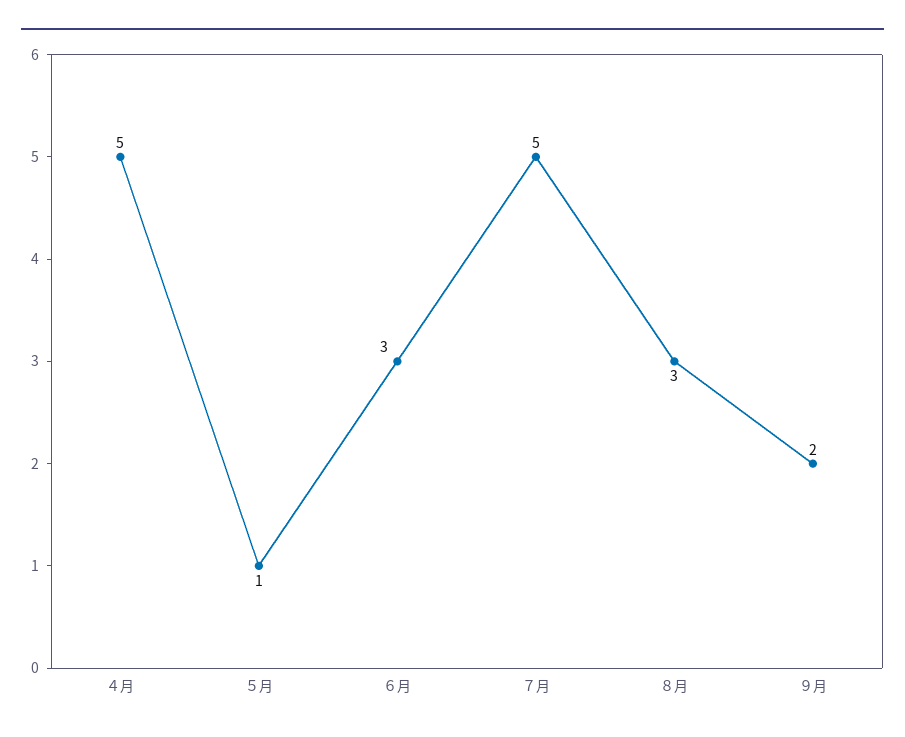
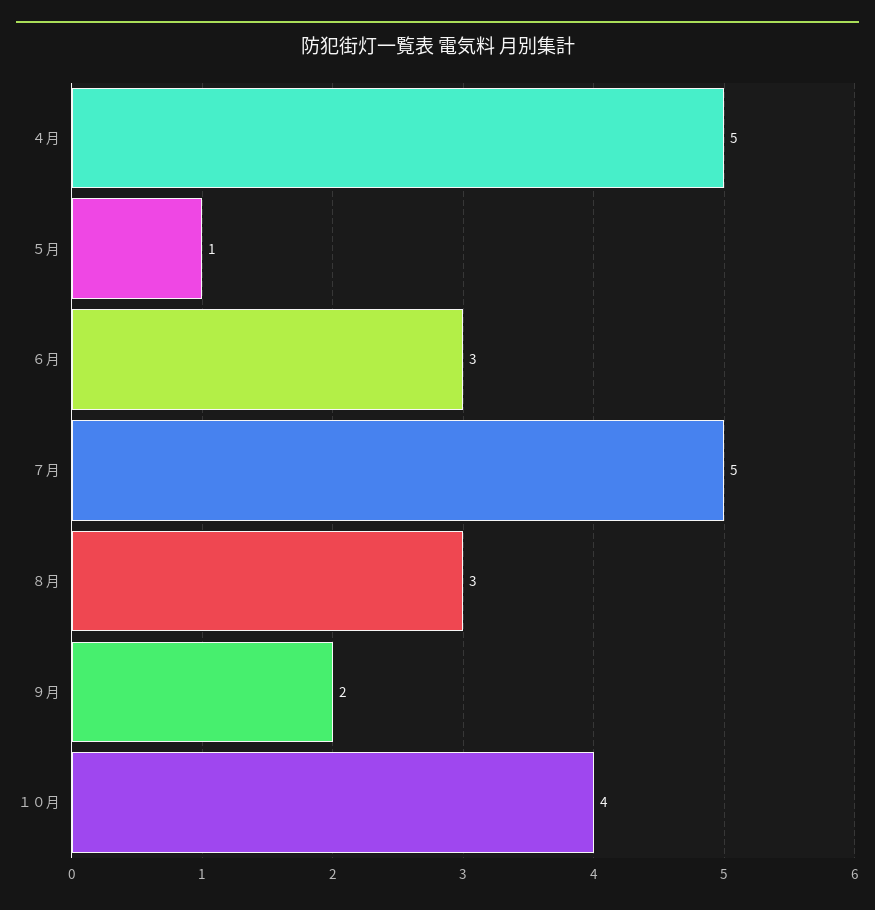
１０月: none -> 4

